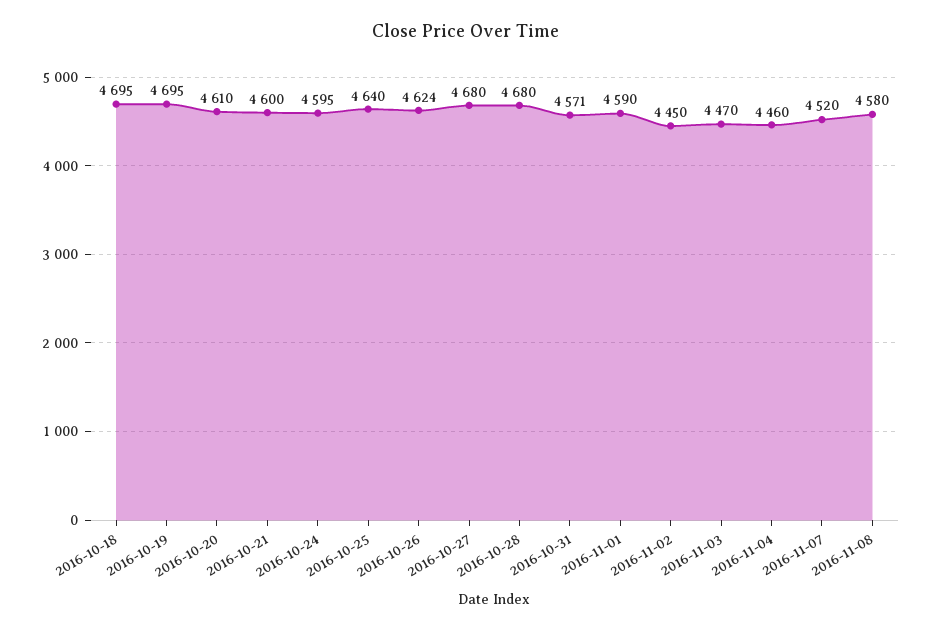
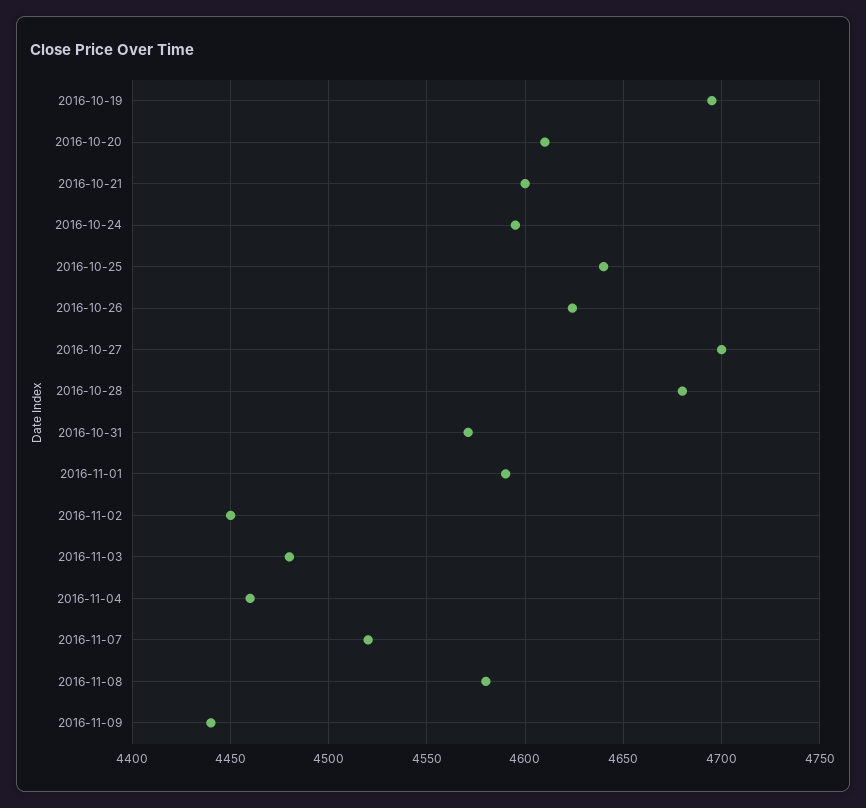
2016-10-18: 4695 -> none
2016-10-27: 4680 -> 4700
2016-11-03: 4470 -> 4480
2016-11-09: none -> 4440

